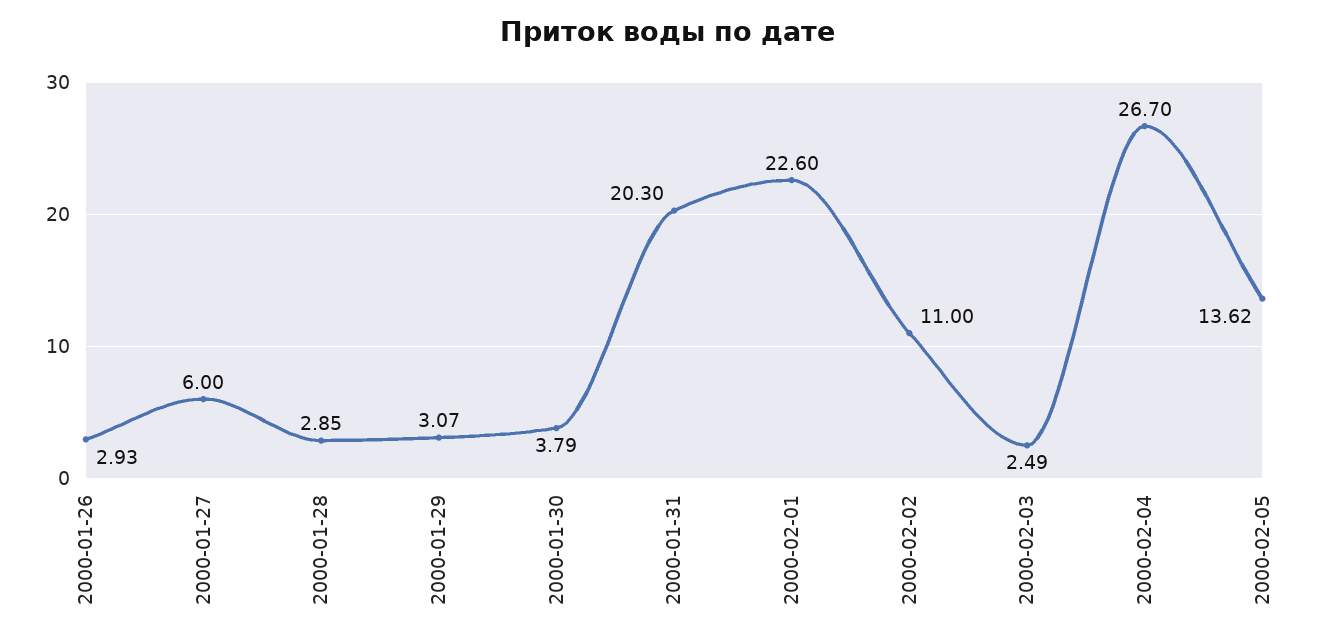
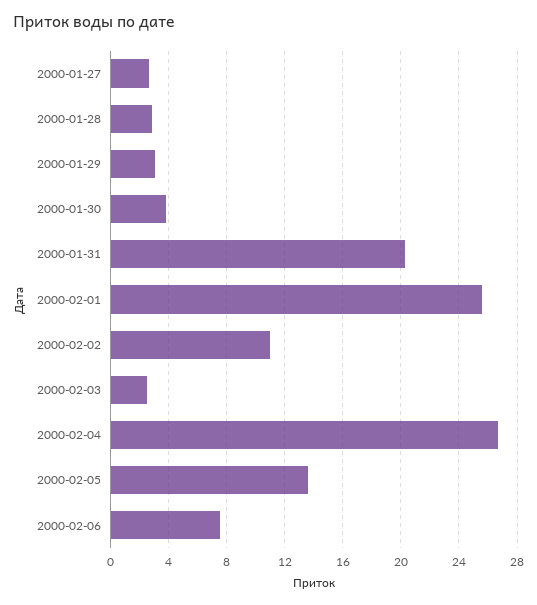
2000-01-26: 2.93 -> none
2000-01-27: 6 -> 2.5
2000-02-01: 22.6 -> 25.5
2000-02-06: none -> 7.5

